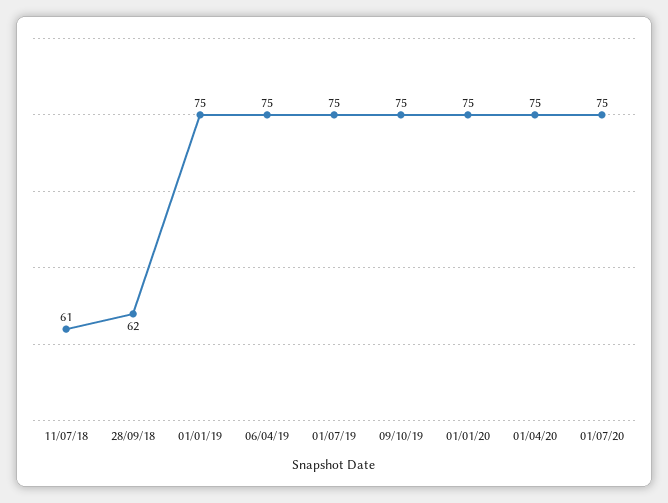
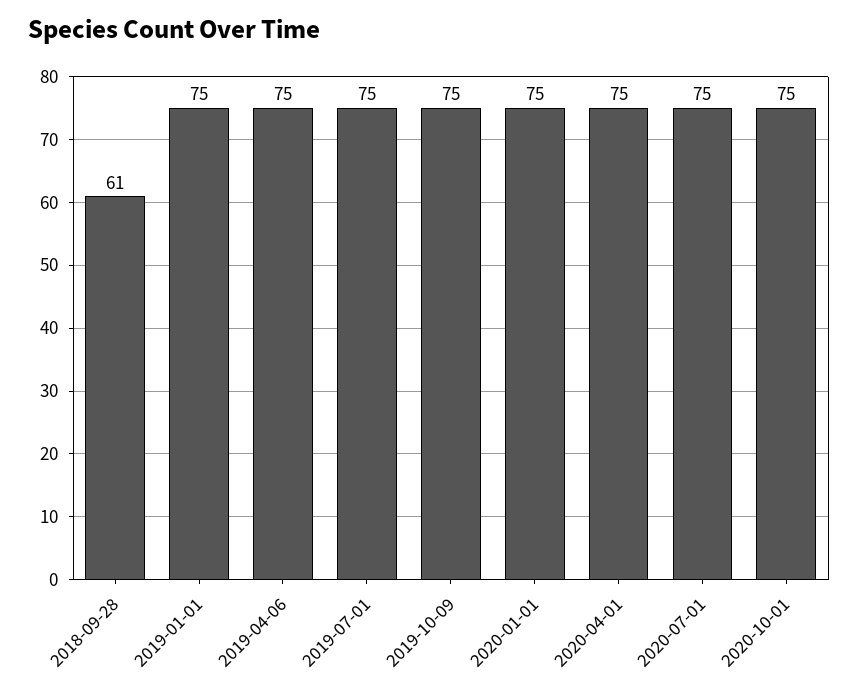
11/07/18: 61 -> none
28/09/18: 62 -> 61
2020-10-01: none -> 75

